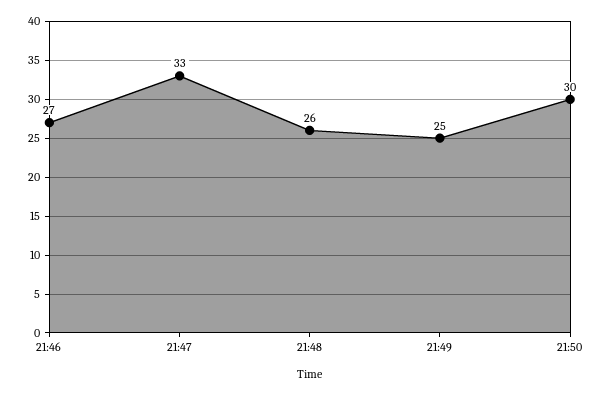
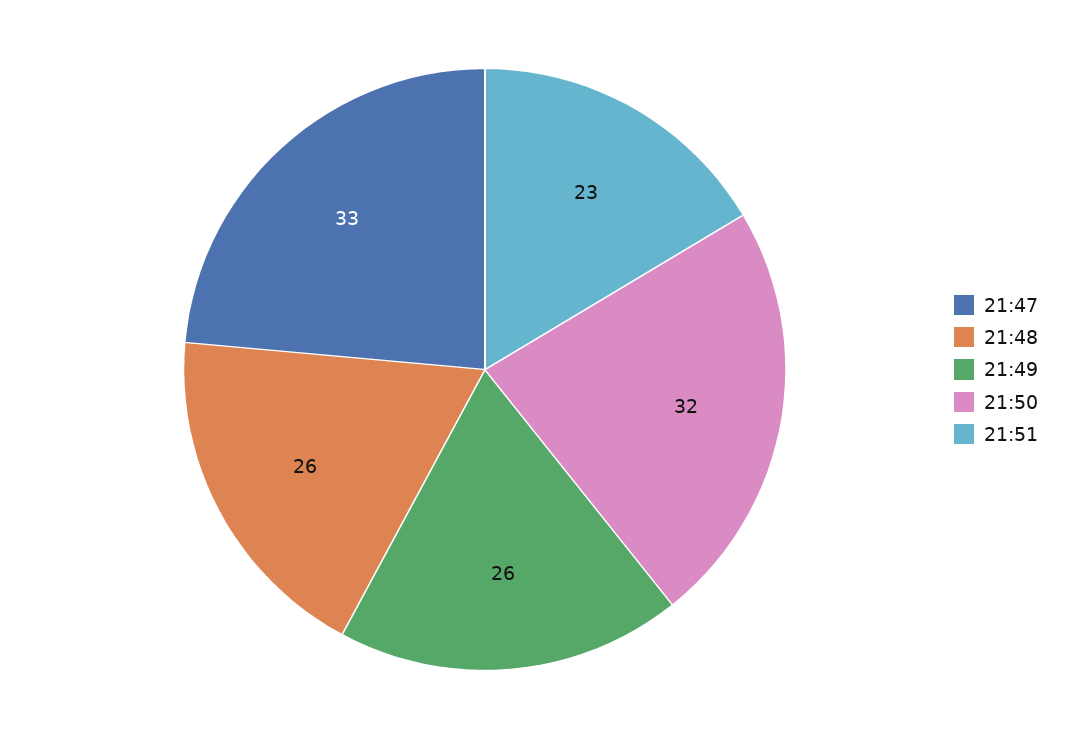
21:46: 27 -> none
21:49: 25 -> 26
21:50: 30 -> 32
21:51: none -> 23

